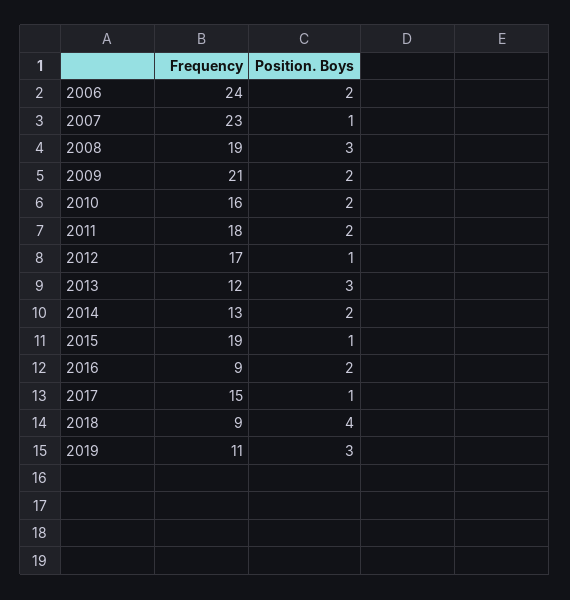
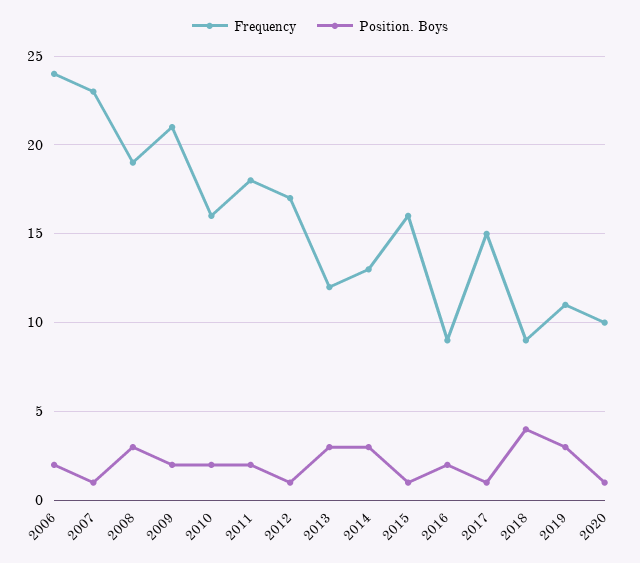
Position. Boys, 2014: 2 -> 3
Frequency, 2015: 19 -> 16
Frequency, 2020: none -> 10
Position. Boys, 2020: none -> 1

